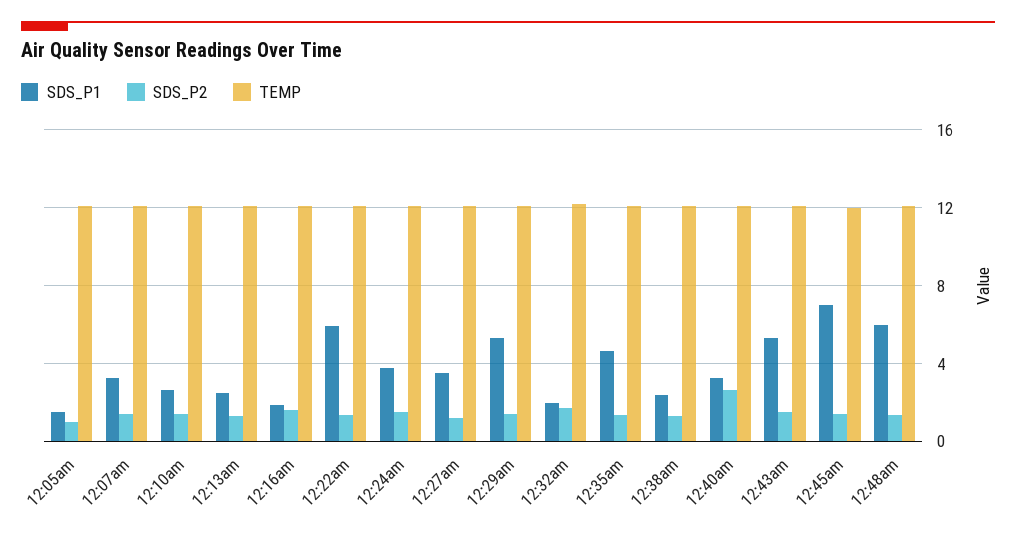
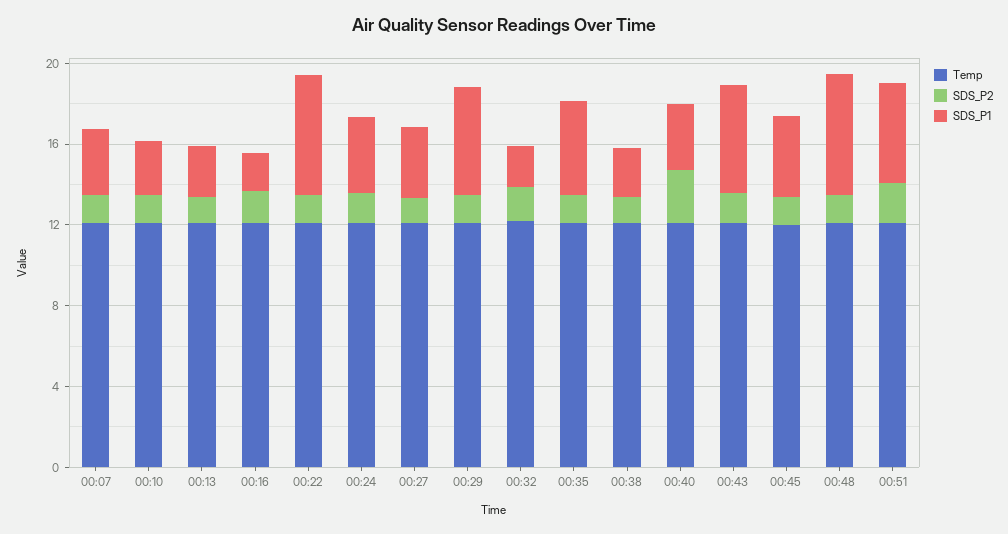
SDS_P1, 12:05am: 1.5 -> none
SDS_P2, 12:05am: 1 -> none
TEMP, 12:05am: 12 -> none
SDS_P1, 12:45am: 7 -> 4
TEMP, 00:51: none -> 12
SDS_P2, 00:51: none -> 2
SDS_P1, 00:51: none -> 5

